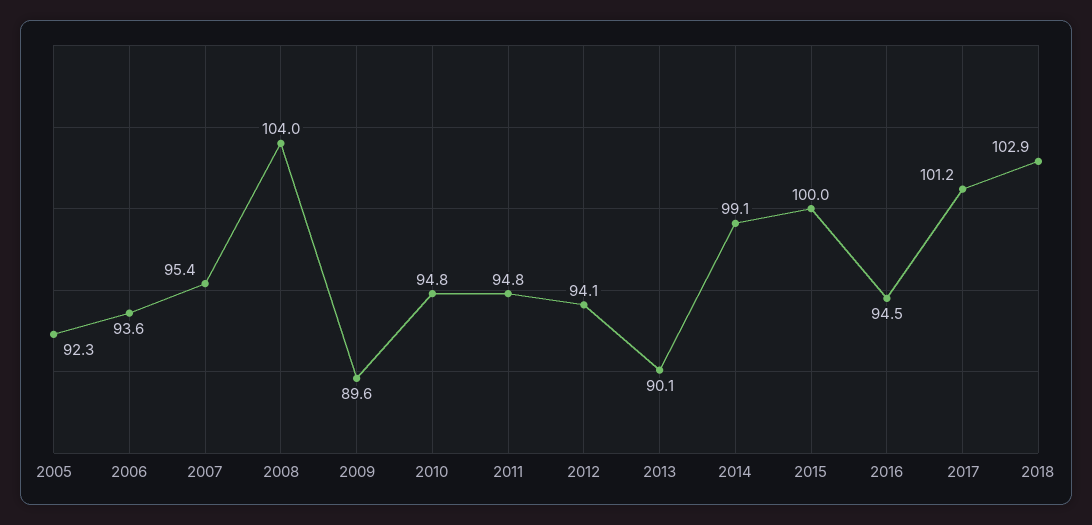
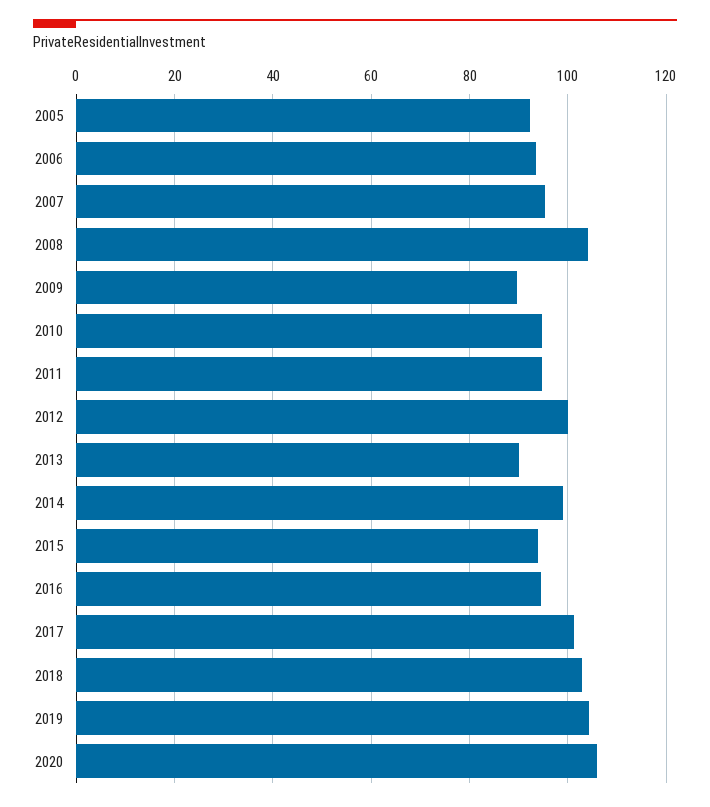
2012: 94.1 -> 100
2015: 100 -> 94
2019: none -> 104
2020: none -> 106

